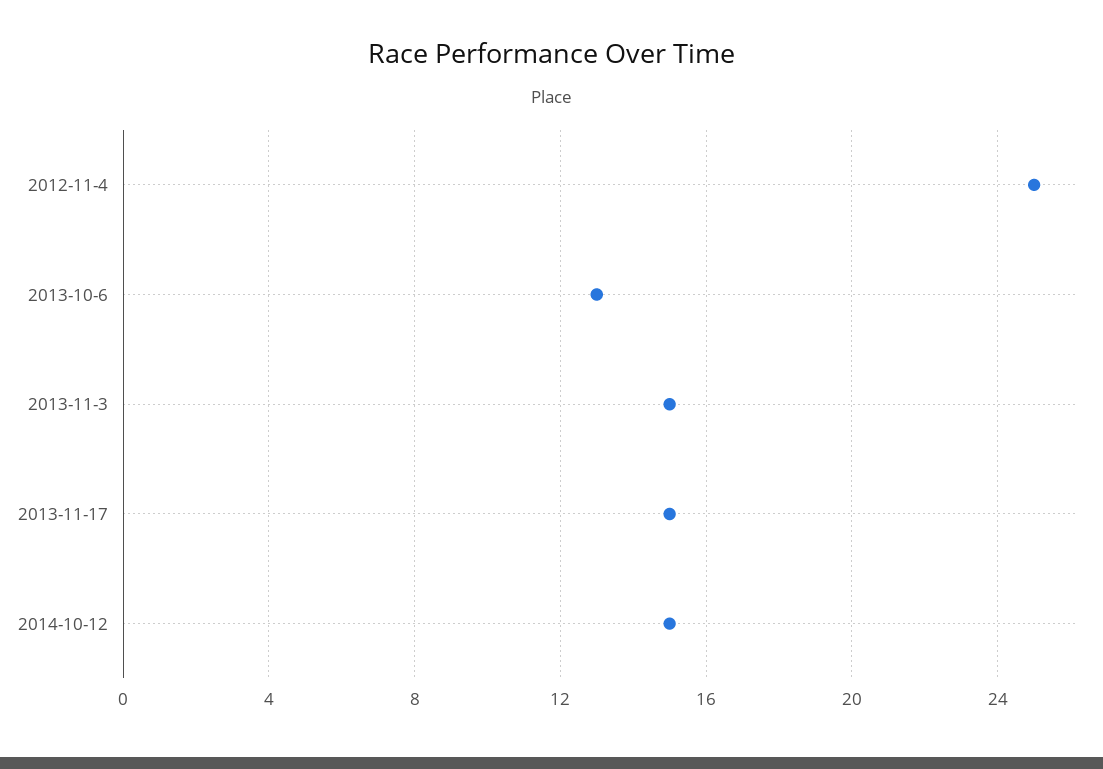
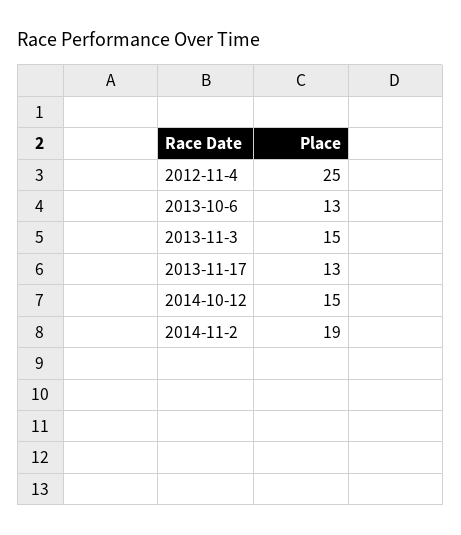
2013-11-17: 15 -> 13
2014-11-2: none -> 19

